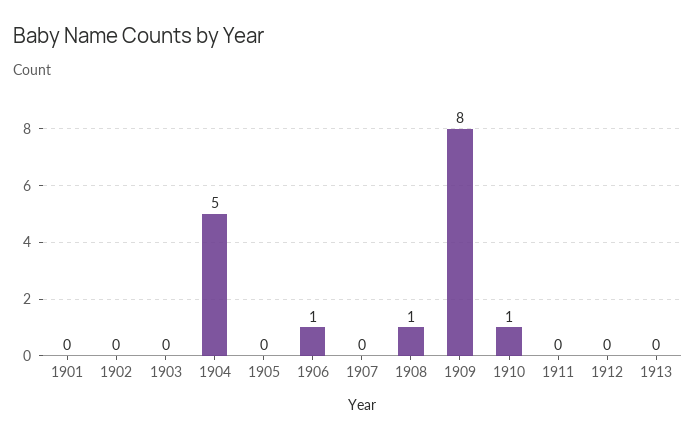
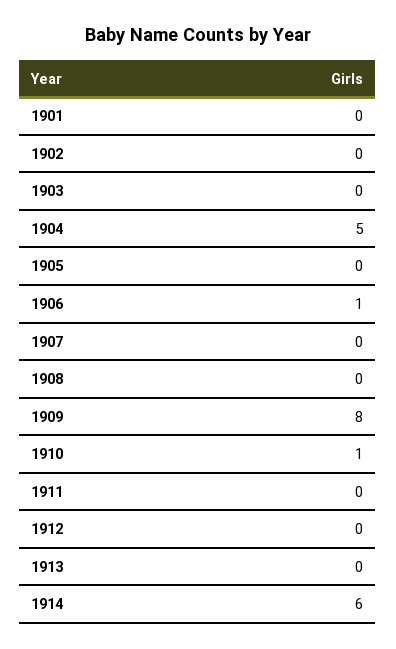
1908: 1 -> 0
1914: none -> 6

